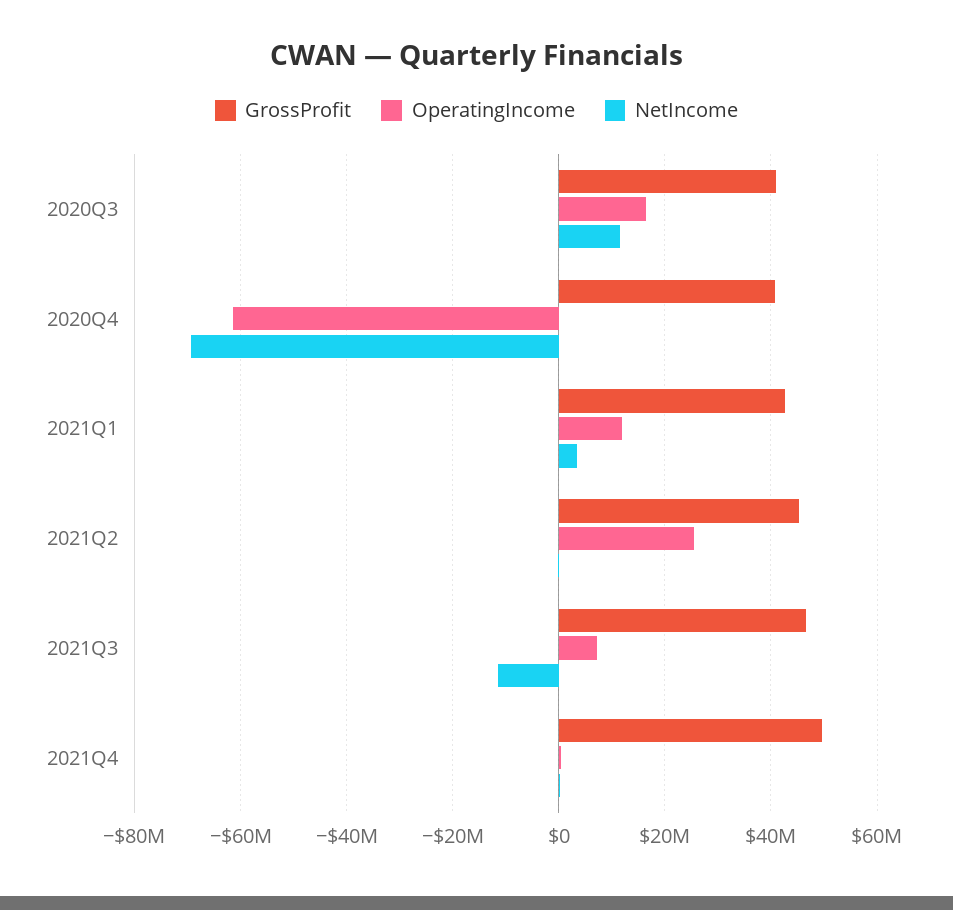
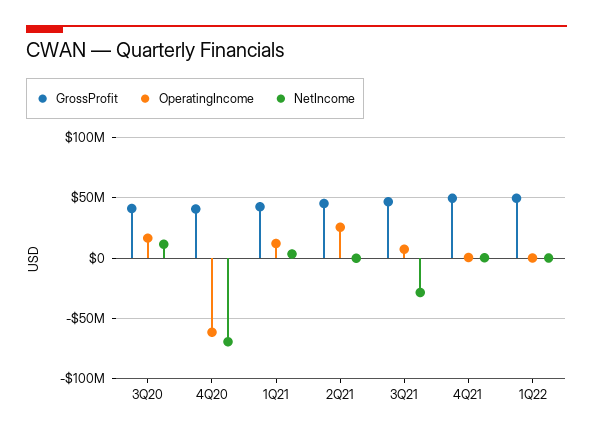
NetIncome, 2021Q3: -12000000 -> -30000000
GrossProfit, 1Q22: none -> 50000000
OperatingIncome, 1Q22: none -> 0
NetIncome, 1Q22: none -> 0

